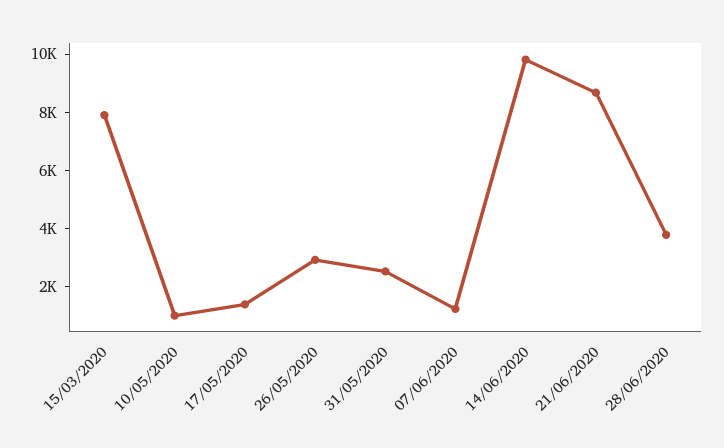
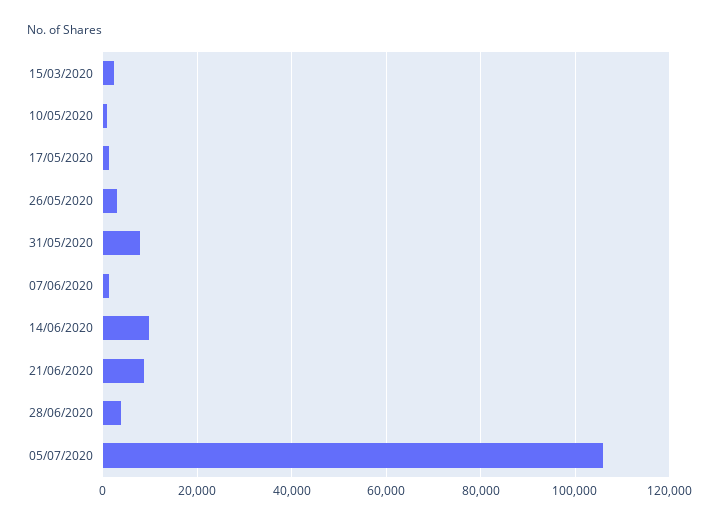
15/03/2020: 8000 -> 2000
31/05/2020: 2500 -> 8000
05/07/2020: none -> 106000

